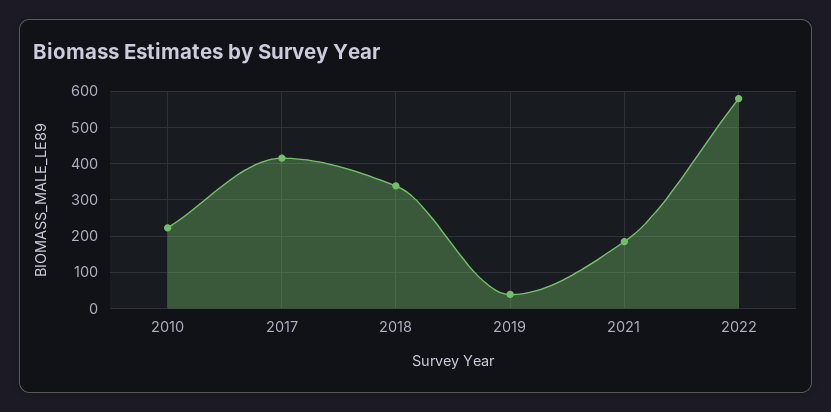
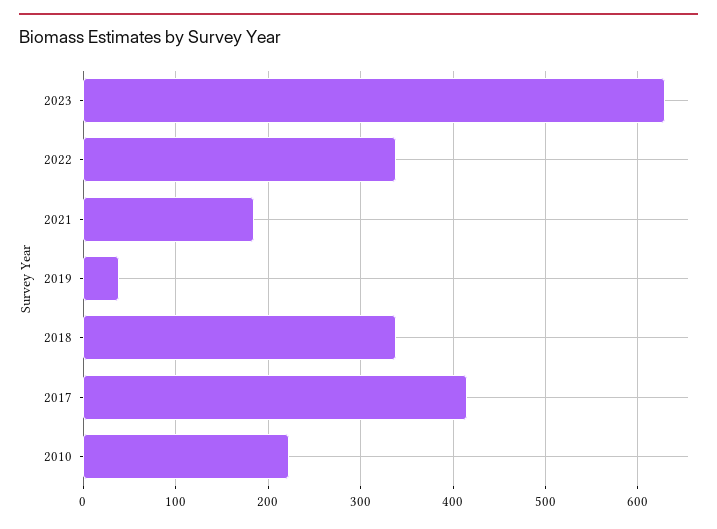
2022: 580 -> 340
2023: none -> 630

